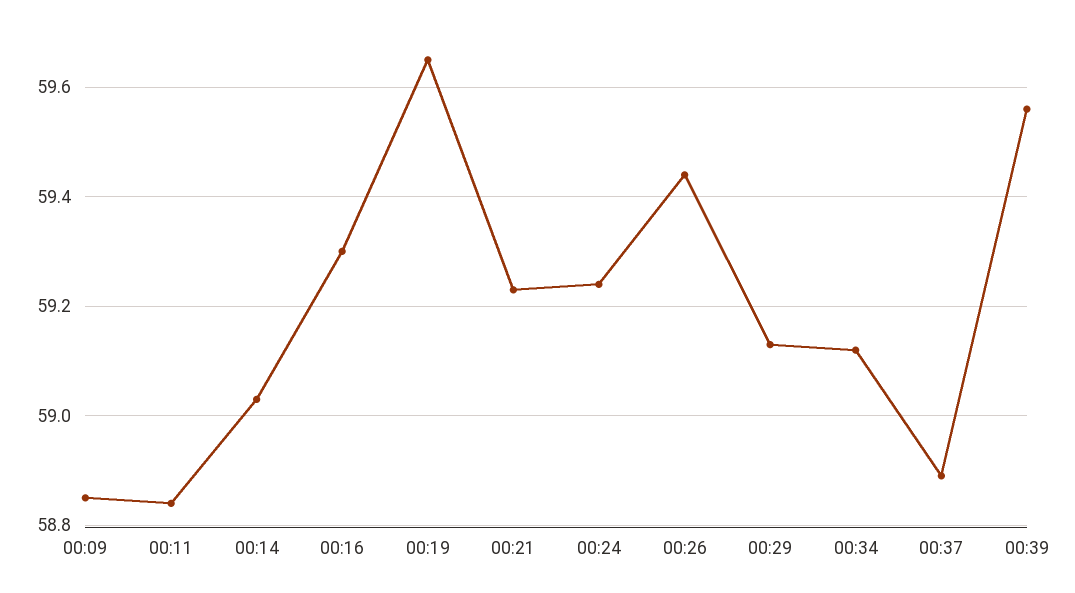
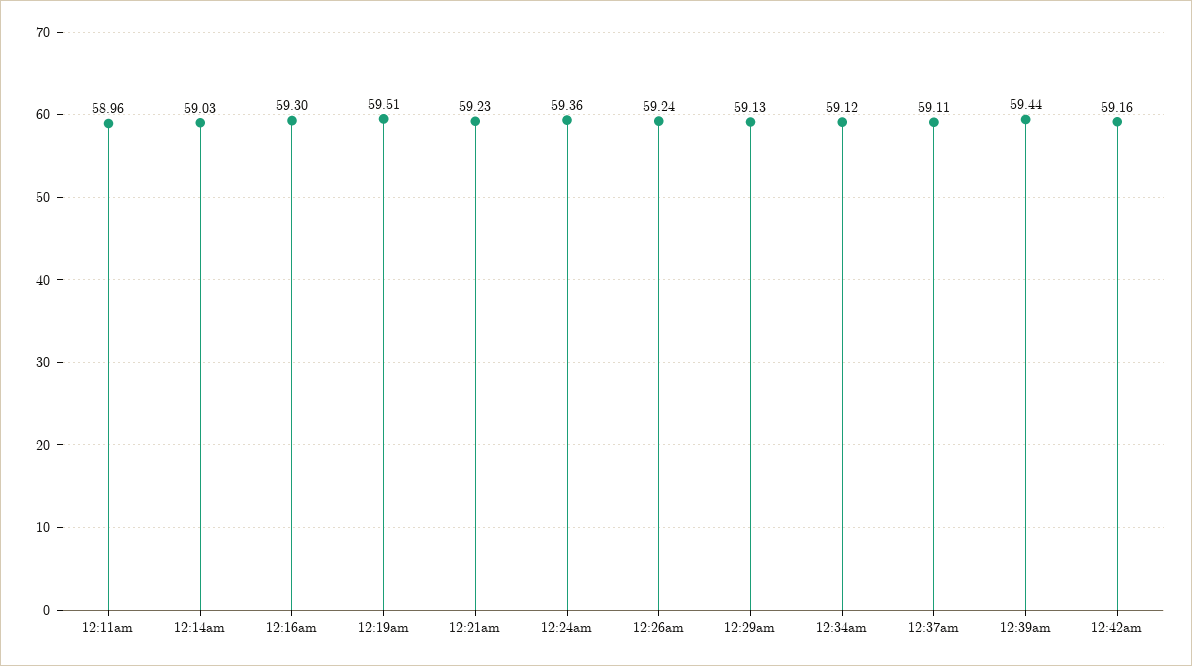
00:09: 58.85 -> none
00:11: 58.85 -> 58.96
00:19: 59.65 -> 59.51
00:24: 59.25 -> 59.36
00:26: 59.45 -> 59.24
00:37: 58.9 -> 59.11
00:39: 59.55 -> 59.44
12:42am: none -> 59.16

